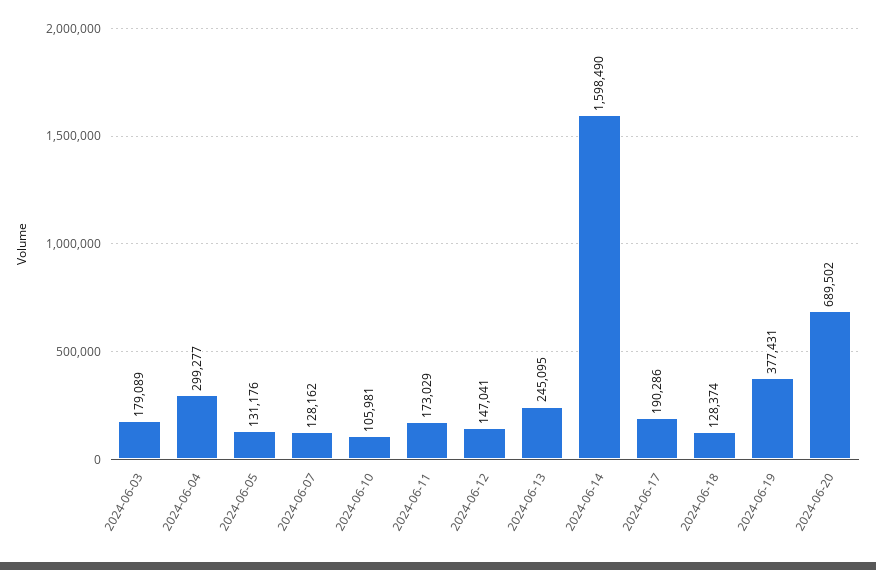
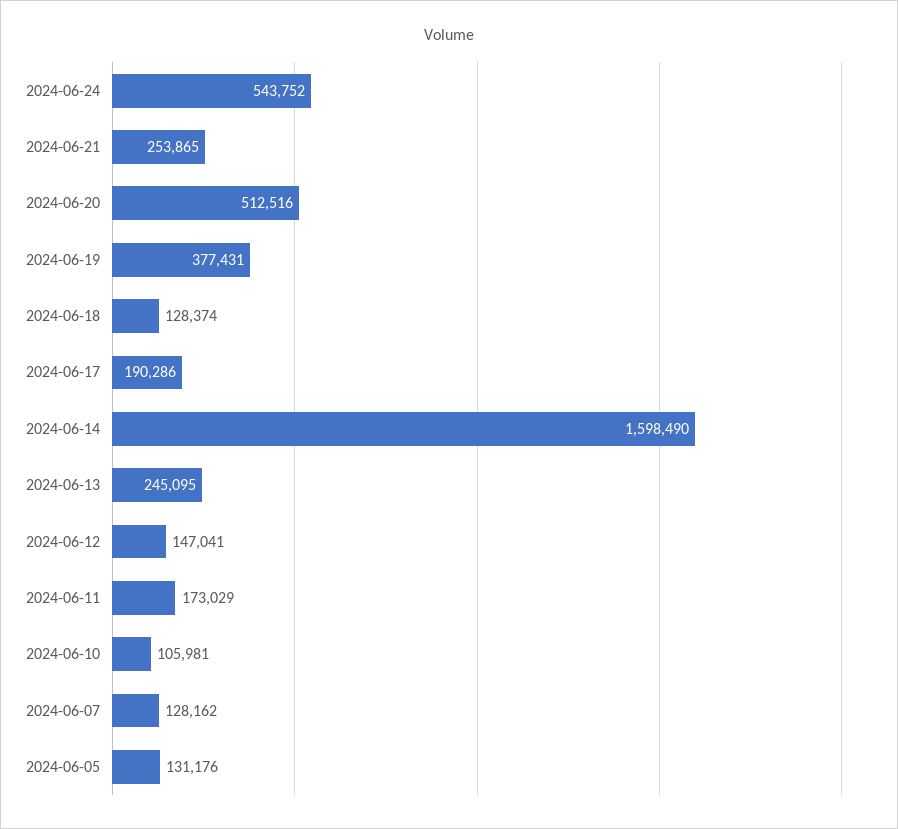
2024-06-03: 179089 -> none
2024-06-04: 299277 -> none
2024-06-20: 689502 -> 512516
2024-06-24: none -> 543752
2024-06-21: none -> 253865

